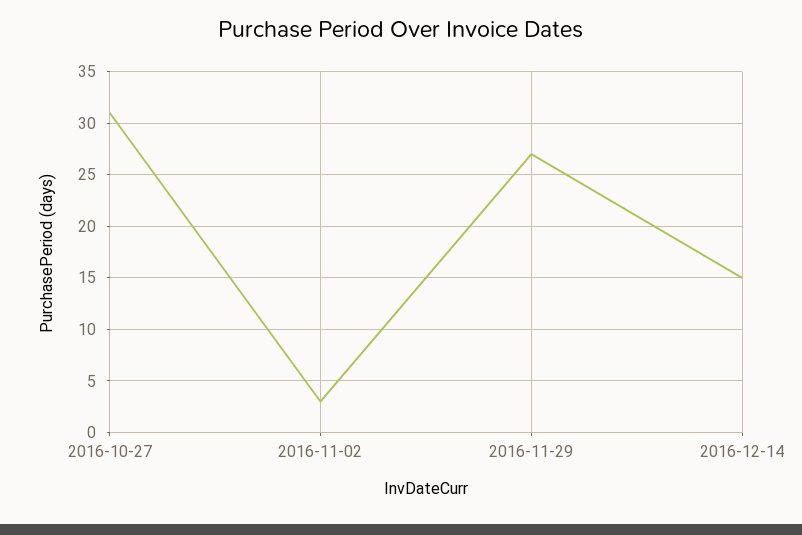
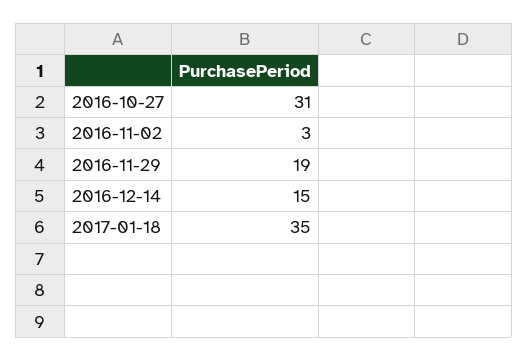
2016-11-29: 27 -> 19
2017-01-18: none -> 35

